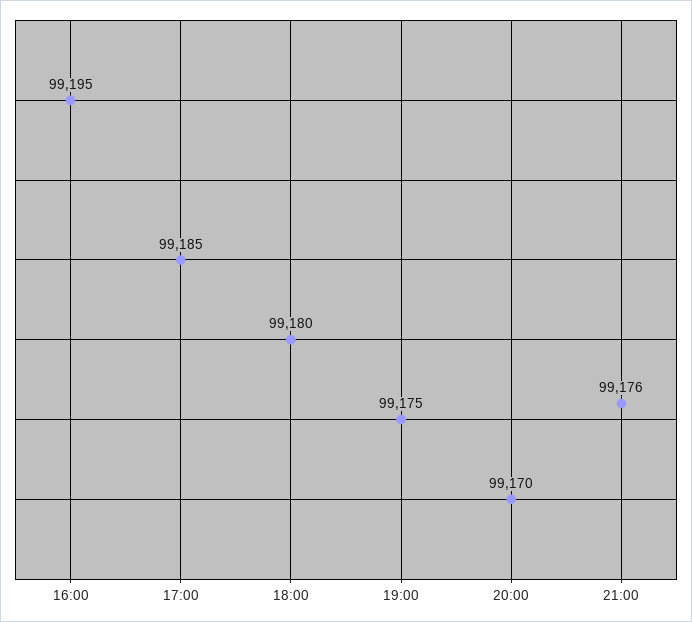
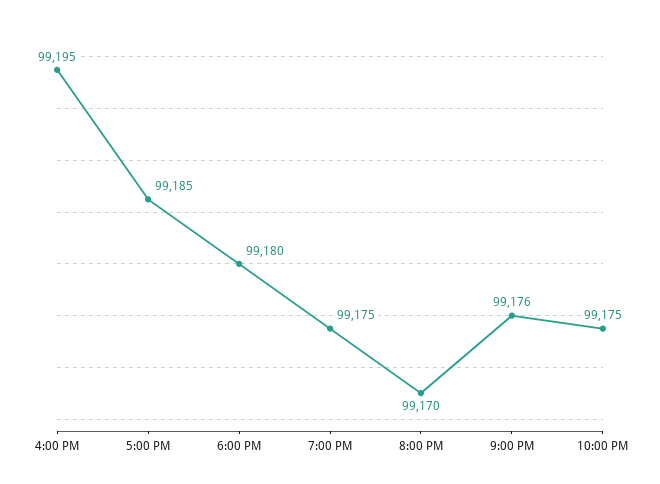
10:00 PM: none -> 99175

